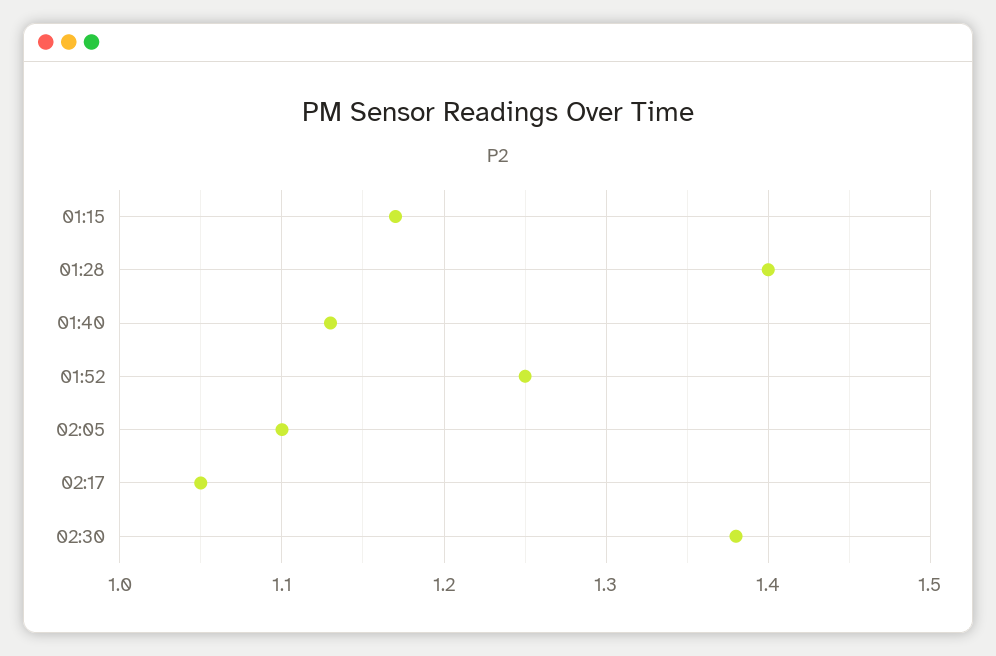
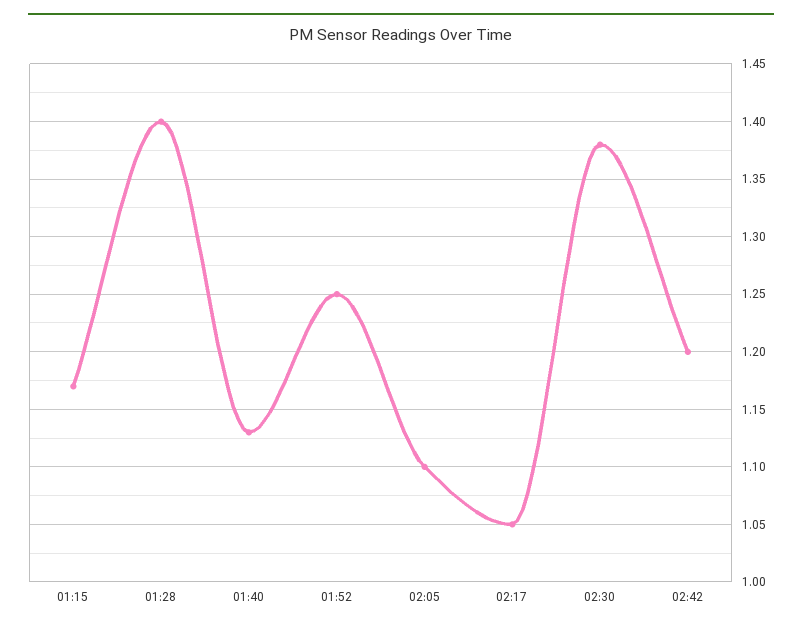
02:42: none -> 1.2

